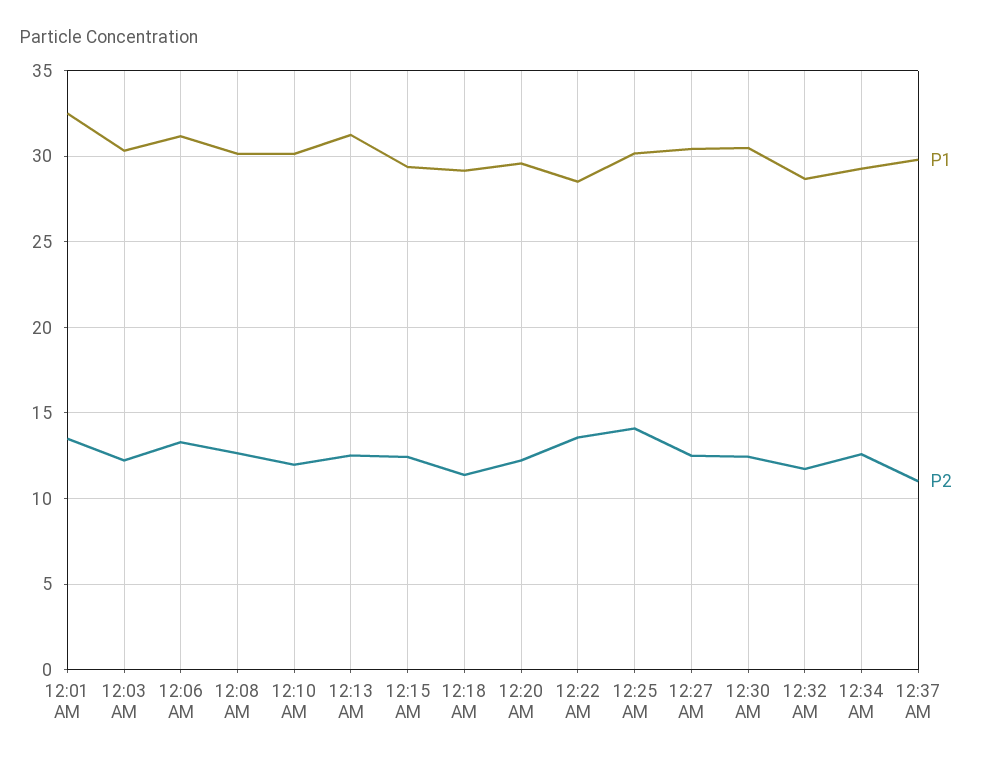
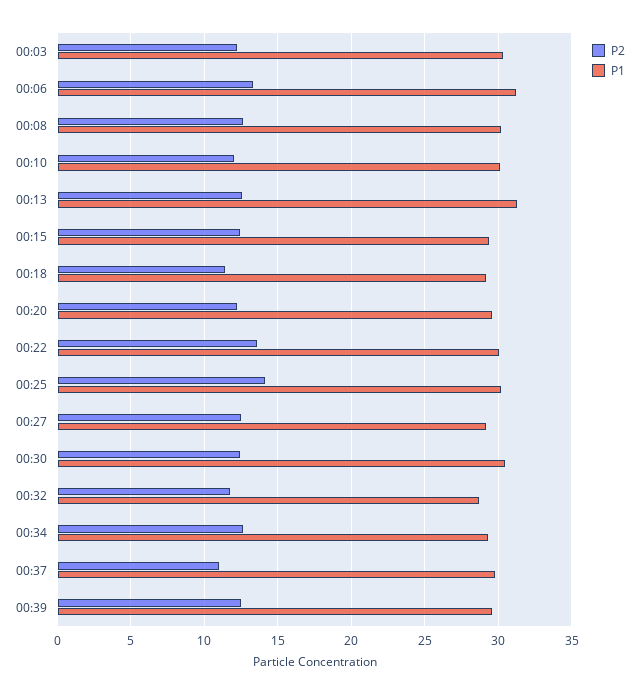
P1, 12:01 AM: 32.5 -> none
P2, 12:01 AM: 13.5 -> none
P1, 12:22 AM: 28.5 -> 30
P1, 12:27 AM: 30.5 -> 29
P2, 00:39: none -> 12.5
P1, 00:39: none -> 29.5

